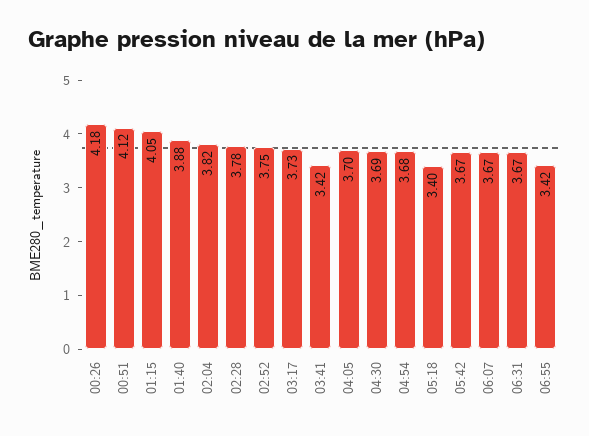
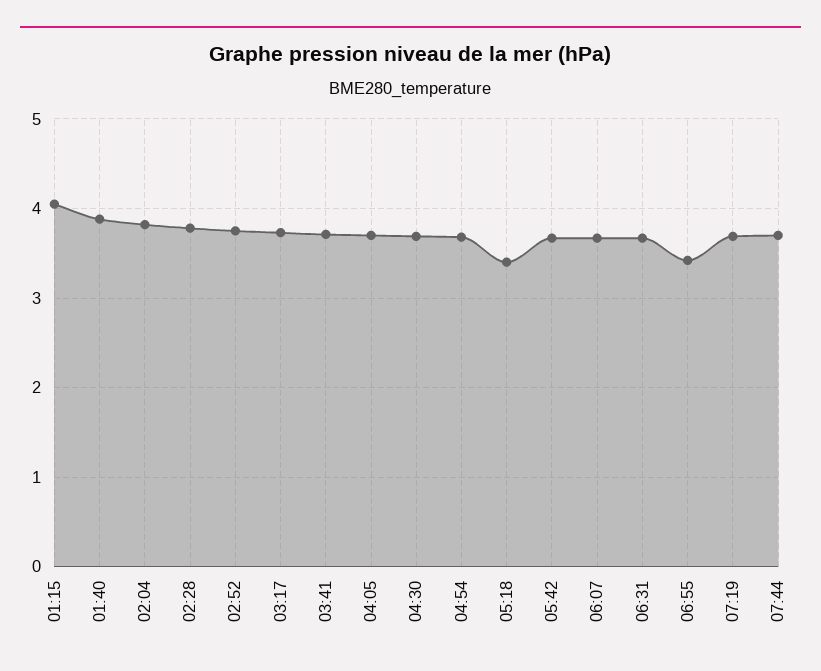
00:26: 4.18 -> none
00:51: 4.12 -> none
03:41: 3.42 -> 3.7
07:19: none -> 3.7
07:44: none -> 3.7

